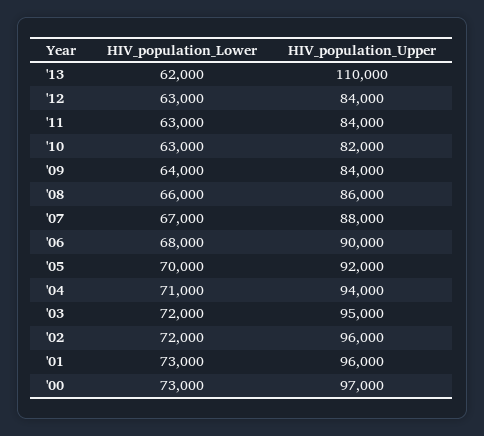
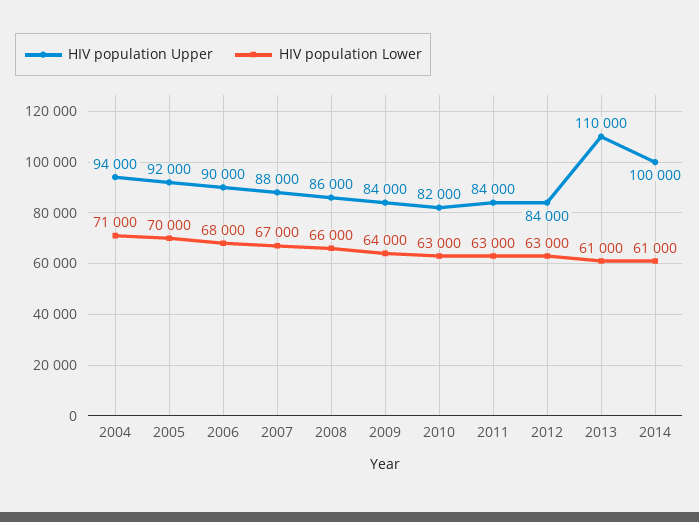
HIV_population_Lower, '13: 62000 -> 61000
HIV_population_Lower, '03: 72000 -> none
HIV_population_Upper, '03: 95000 -> none
HIV_population_Lower, '02: 72000 -> none
HIV_population_Upper, '02: 96000 -> none
HIV_population_Lower, '01: 73000 -> none
HIV_population_Upper, '01: 96000 -> none
HIV_population_Lower, '00: 73000 -> none
HIV_population_Upper, '00: 97000 -> none
HIV_population_Upper, 2014: none -> 100000
HIV_population_Lower, 2014: none -> 61000

